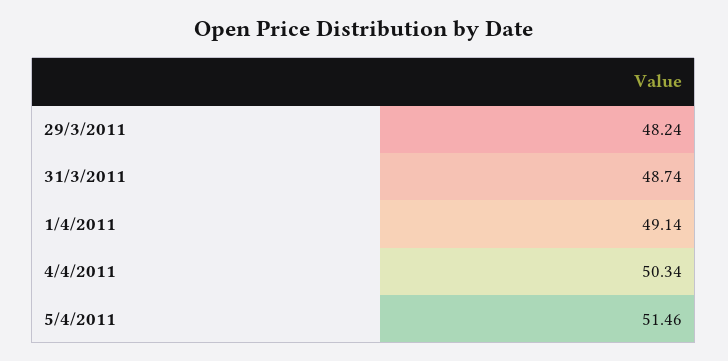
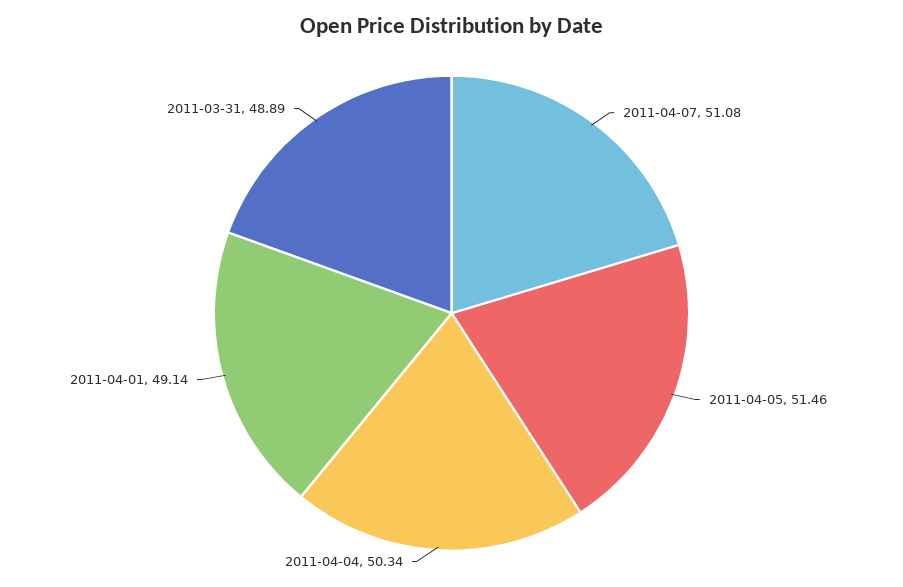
29/3/2011: 48.24 -> none
31/3/2011: 48.74 -> 48.89
2011-04-07: none -> 51.08

